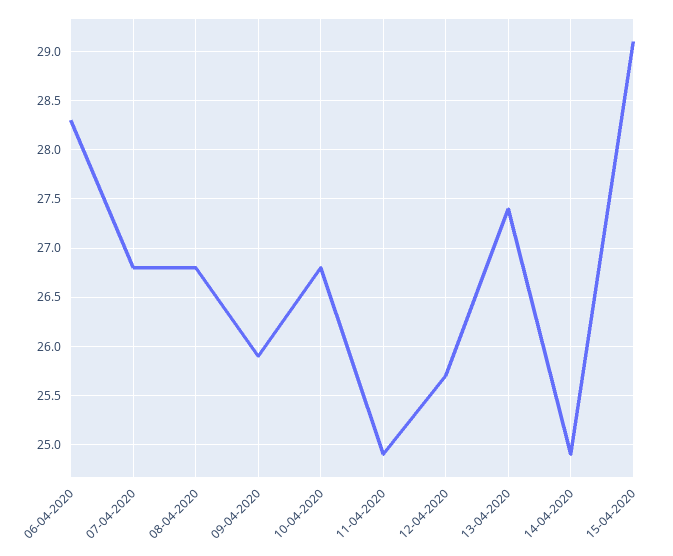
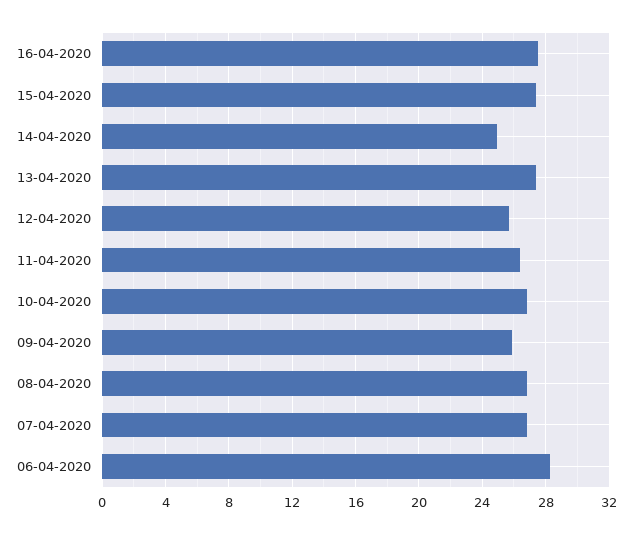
11-04-2020: 24.9 -> 26.5
15-04-2020: 29.1 -> 27.5
16-04-2020: none -> 27.5

